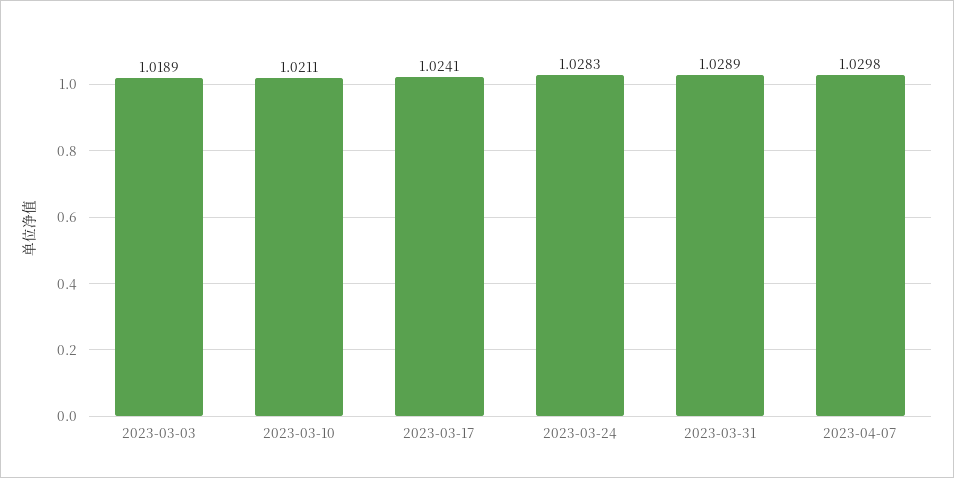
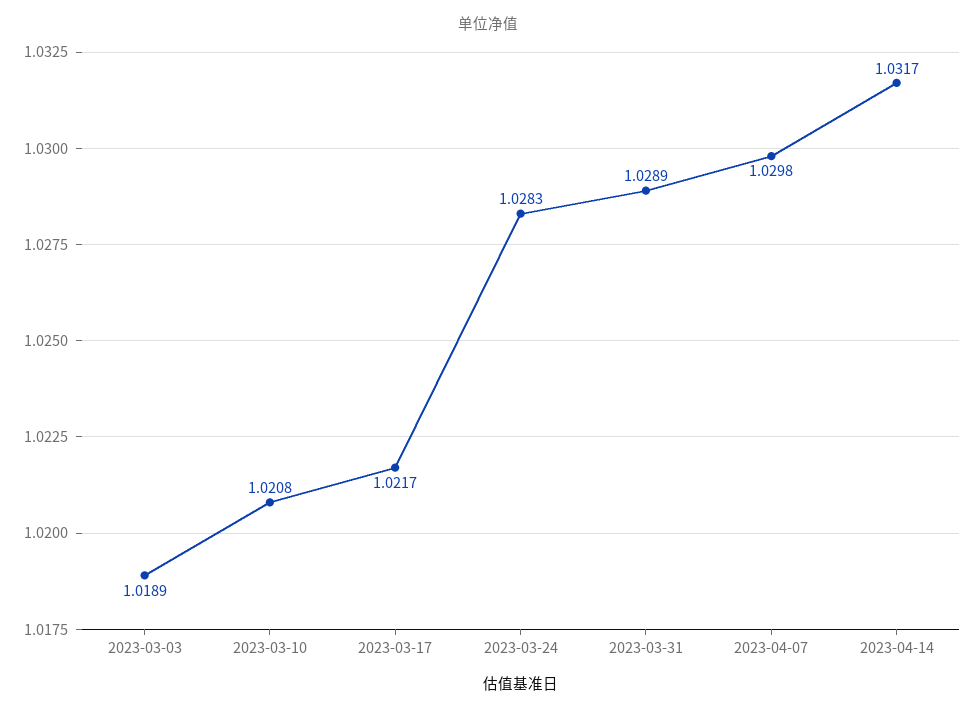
2023-03-10: 1.0211 -> 1.0208
2023-03-17: 1.0241 -> 1.0217
2023-04-14: none -> 1.0317

